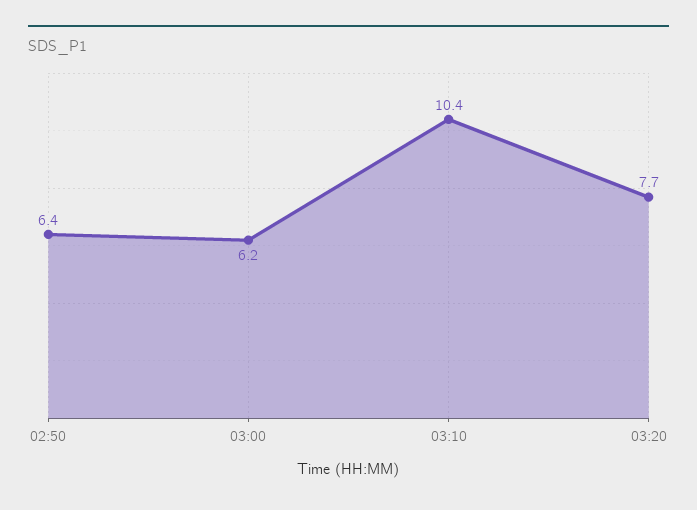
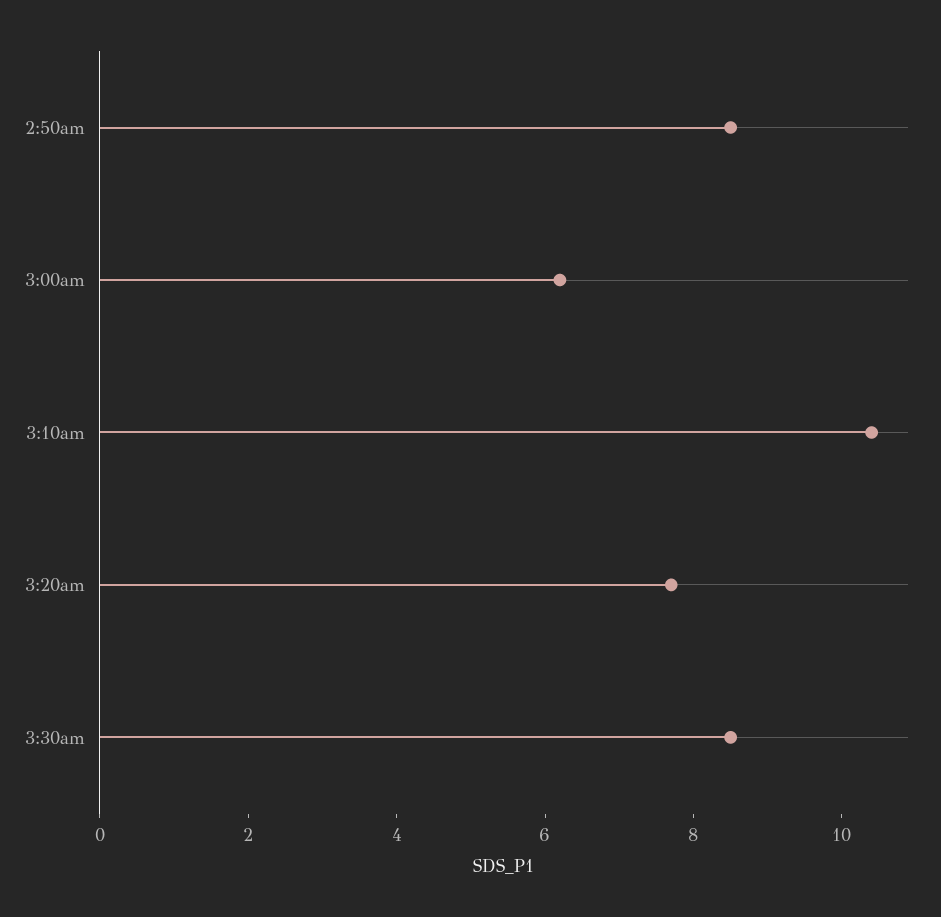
02:50: 6.4 -> 8.5
3:30am: none -> 8.5

